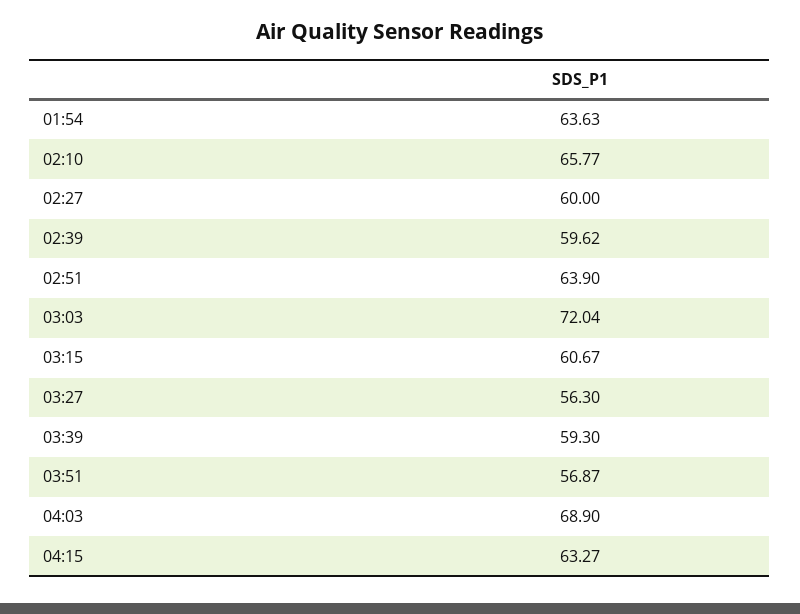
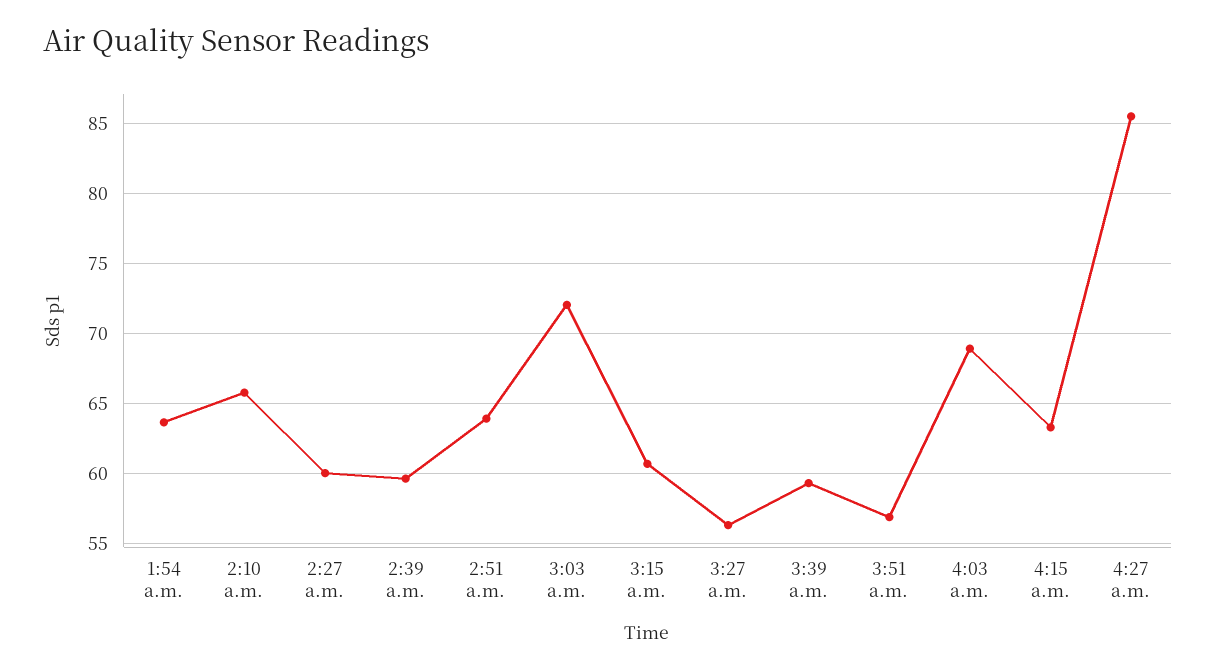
4:27 a.m.: none -> 85.5

